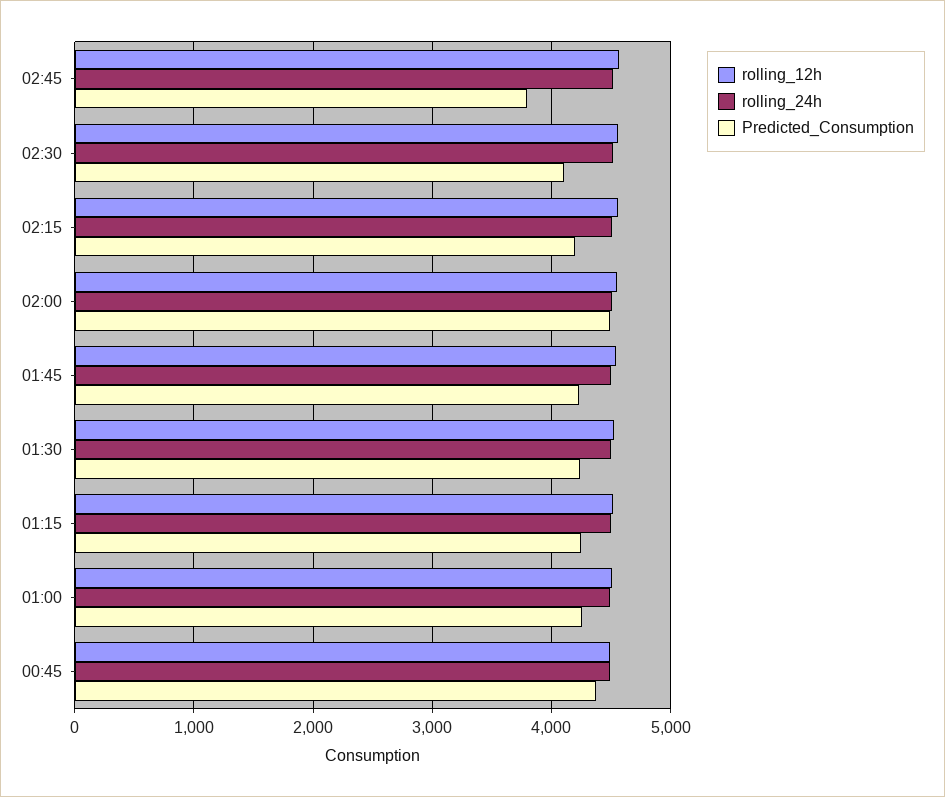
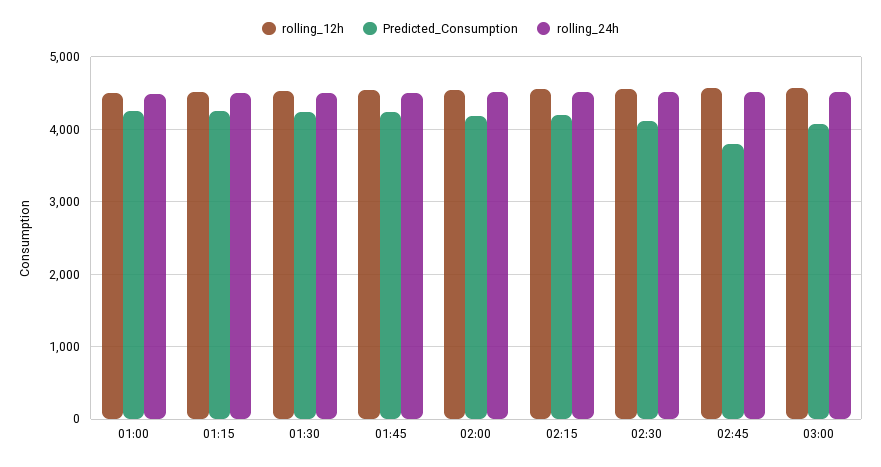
Predicted_Consumption, 02:00: 4500 -> 4200
rolling_12h, 00:45: 4500 -> none
rolling_24h, 00:45: 4500 -> none
Predicted_Consumption, 00:45: 4400 -> none
rolling_12h, 03:00: none -> 4600
Predicted_Consumption, 03:00: none -> 4100
rolling_24h, 03:00: none -> 4500

